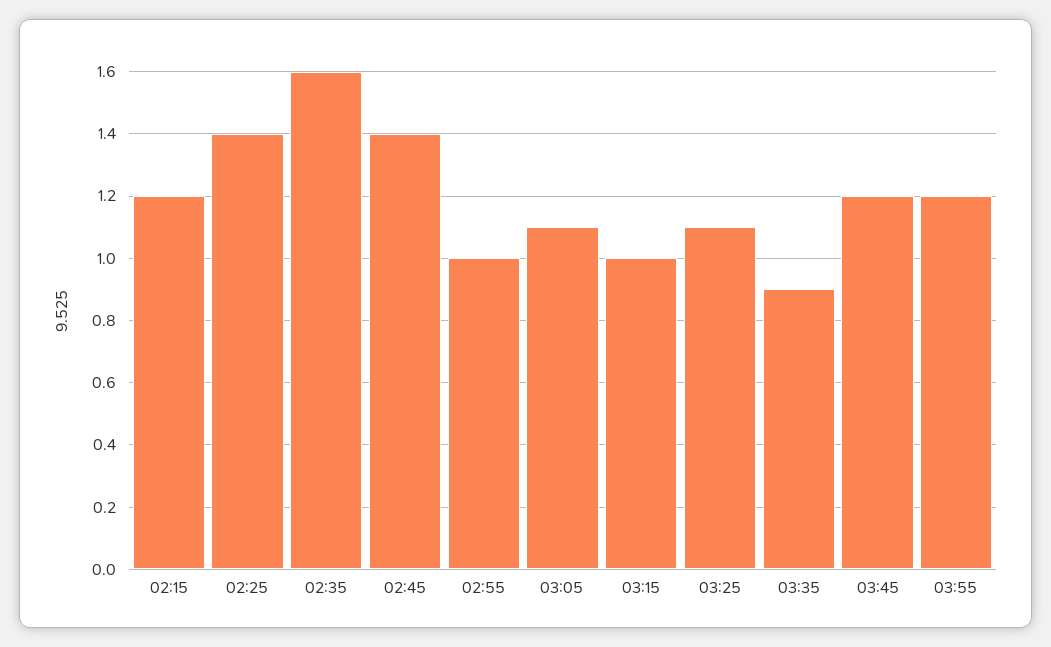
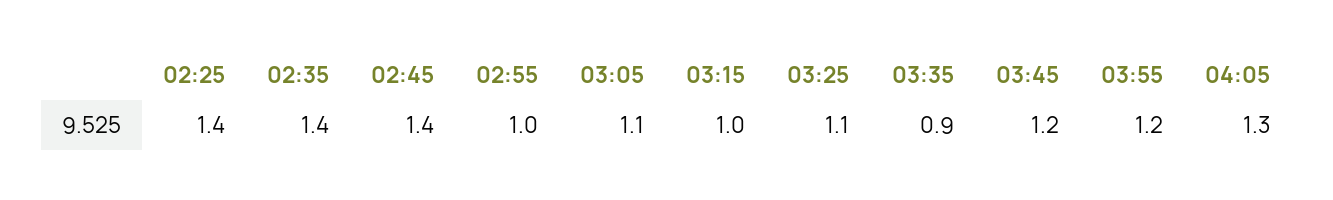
02:15: 1.2 -> none
02:35: 1.6 -> 1.4
04:05: none -> 1.3

